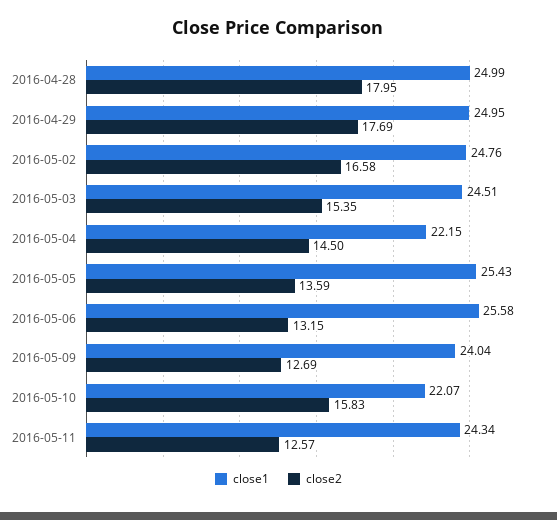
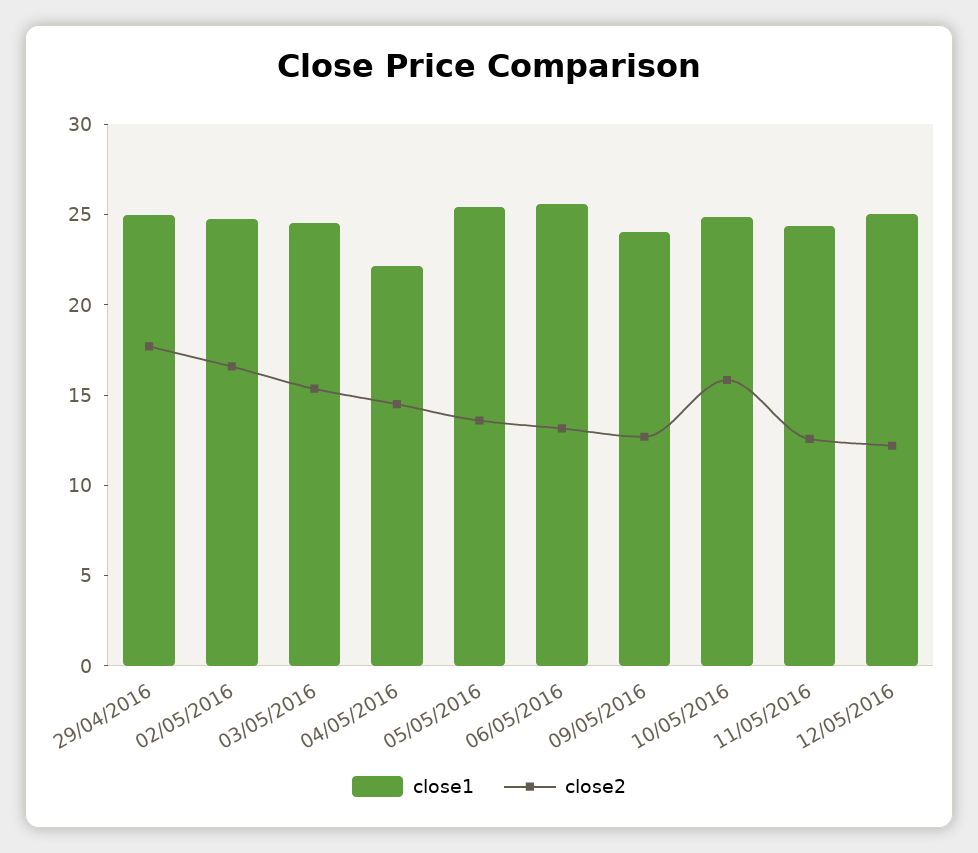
close1, 2016-04-28: 24.99 -> none
close2, 2016-04-28: 17.95 -> none
close1, 2016-05-10: 22.07 -> 25
close1, 12/05/2016: none -> 25
close2, 12/05/2016: none -> 12

